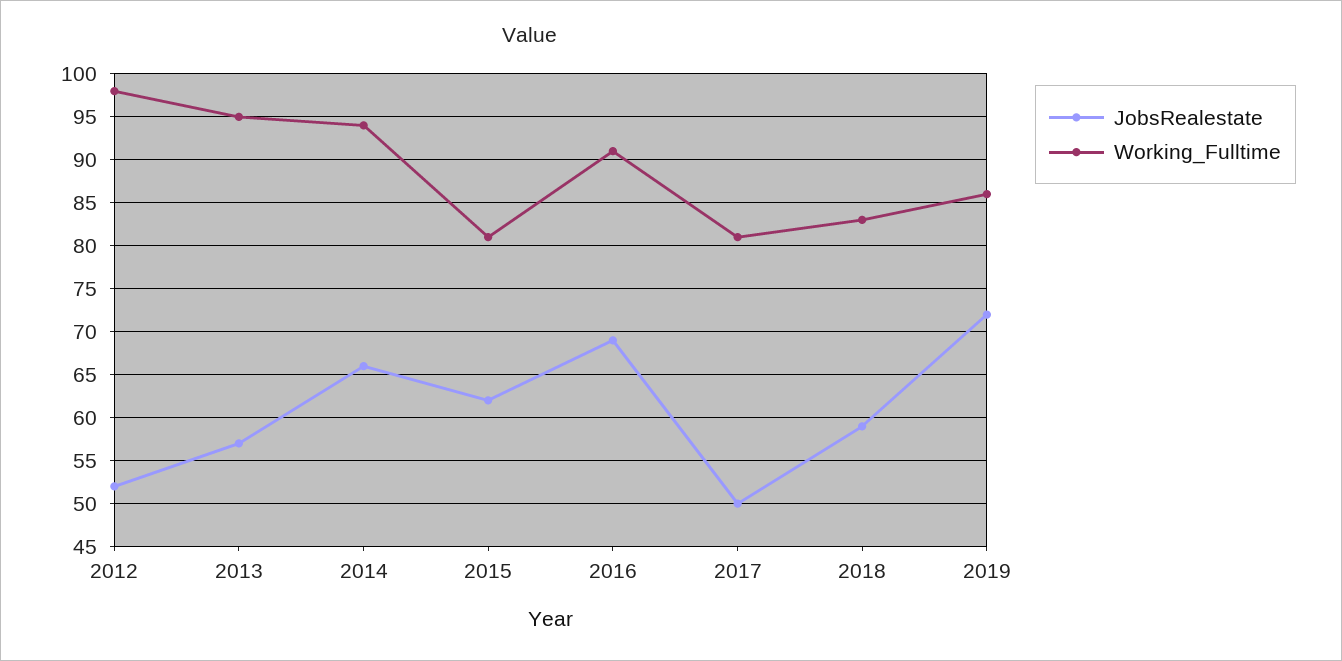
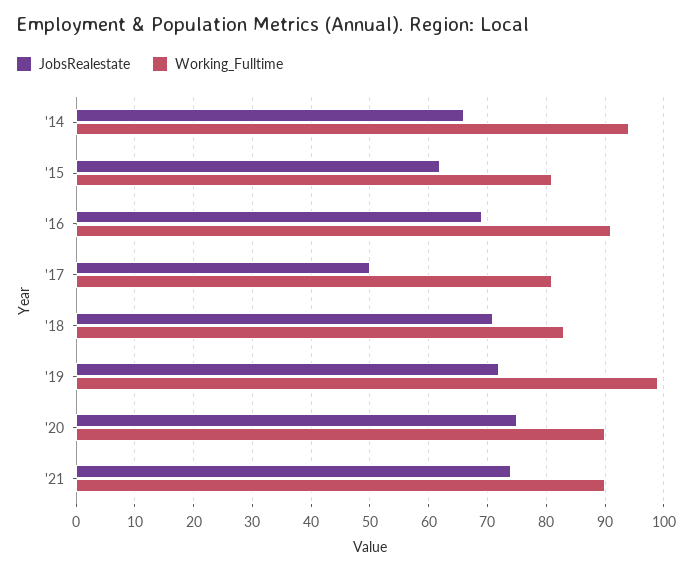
JobsRealestate, 2012: 52 -> none
Working_Fulltime, 2012: 98 -> none
JobsRealestate, 2013: 57 -> none
Working_Fulltime, 2013: 95 -> none
JobsRealestate, 2018: 59 -> 70
Working_Fulltime, 2019: 86 -> 100
JobsRealestate, '20: none -> 75
Working_Fulltime, '20: none -> 90
JobsRealestate, '21: none -> 75
Working_Fulltime, '21: none -> 90

